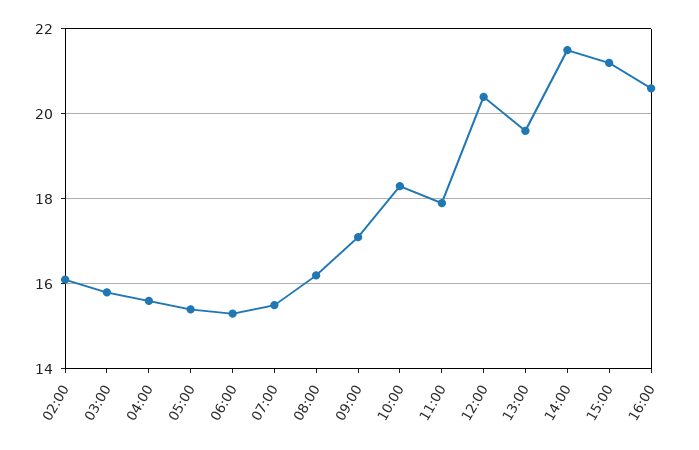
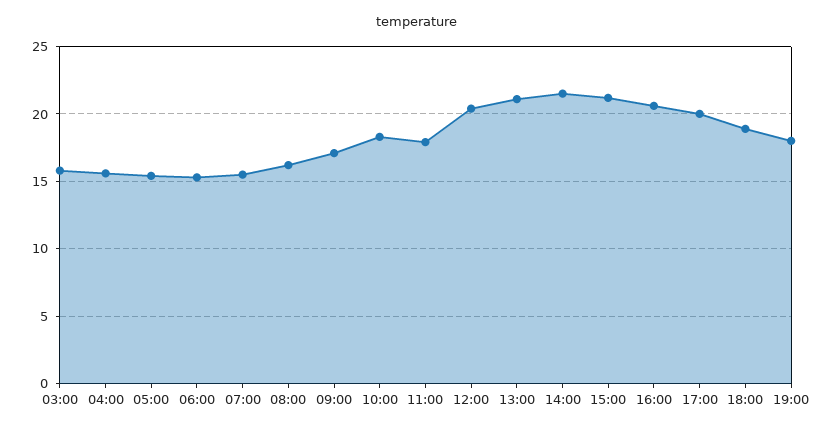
02:00: 16 -> none
13:00: 19.5 -> 21
17:00: none -> 20
18:00: none -> 19
19:00: none -> 18

